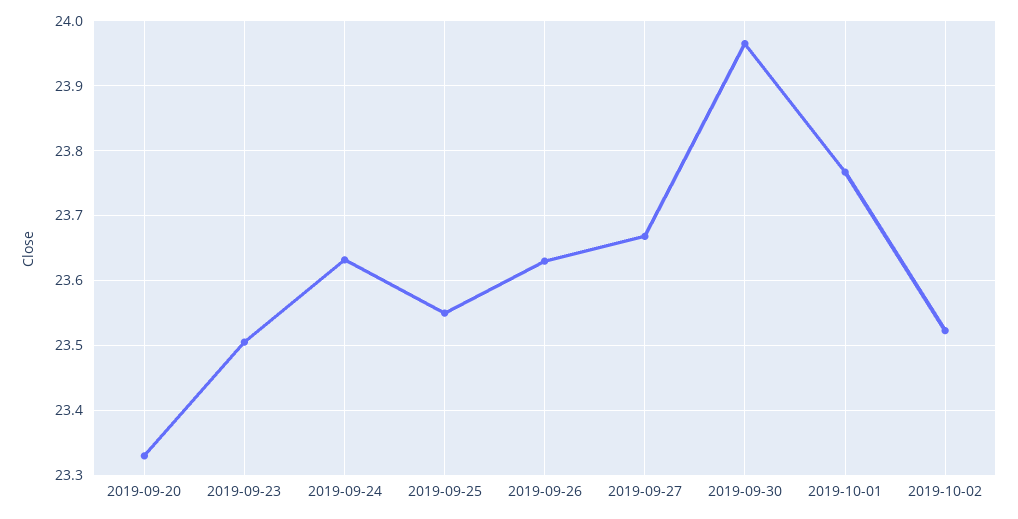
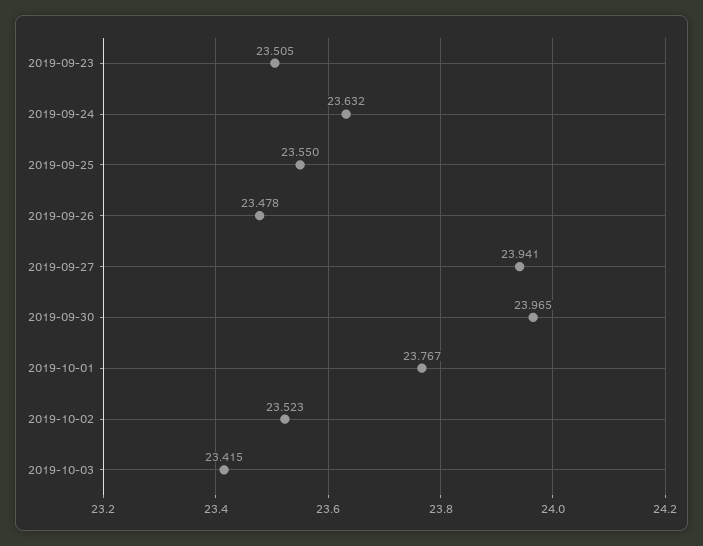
2019-09-20: 23.33 -> none
2019-09-26: 23.63 -> 23.478
2019-09-27: 23.67 -> 23.941
2019-10-03: none -> 23.415

